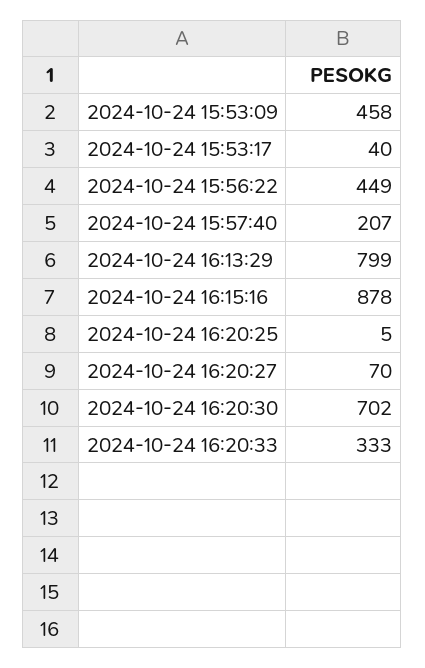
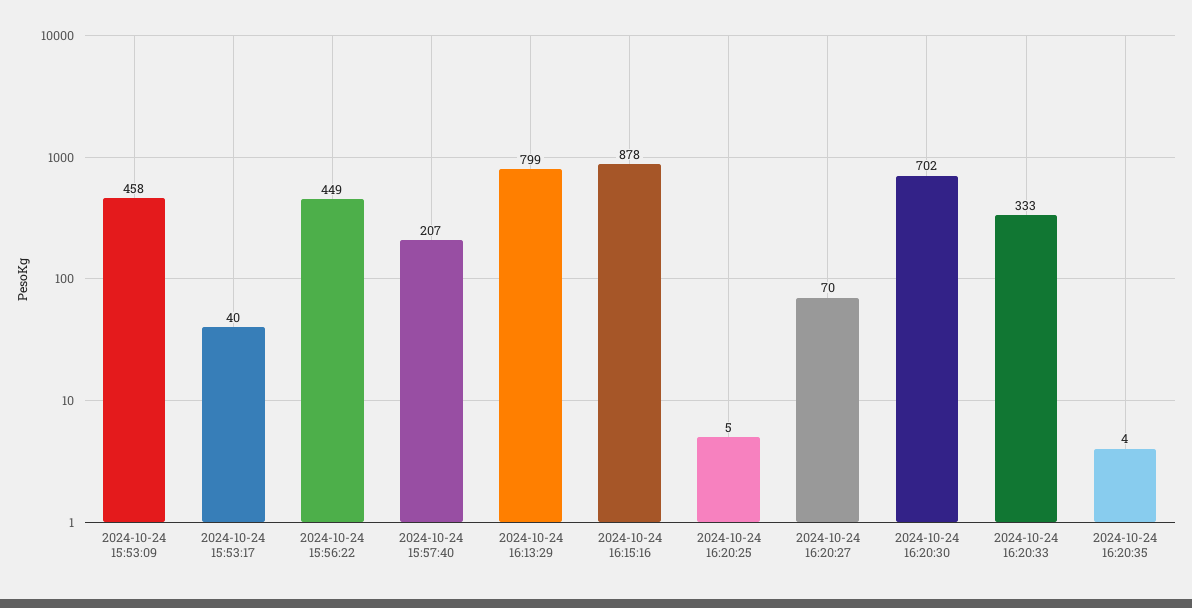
2024-10-24 16:20:35: none -> 4

